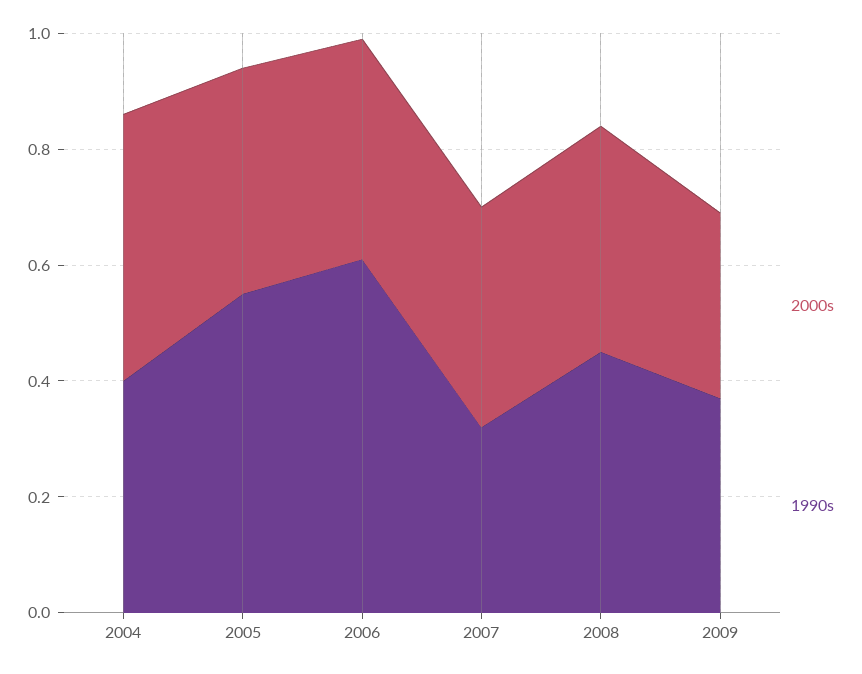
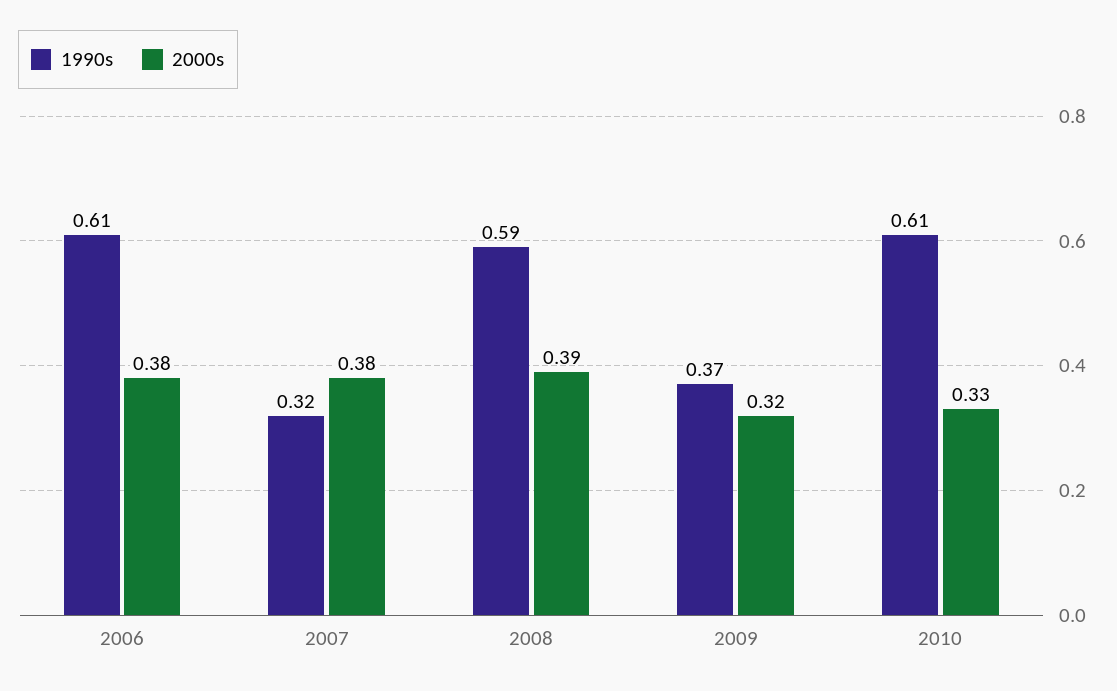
2000s, 2004: 0.45 -> none
1990s, 2004: 0.4 -> none
2000s, 2005: 0.4 -> none
1990s, 2005: 0.55 -> none
1990s, 2008: 0.45 -> 0.59
1990s, 2010: none -> 0.61
2000s, 2010: none -> 0.33

